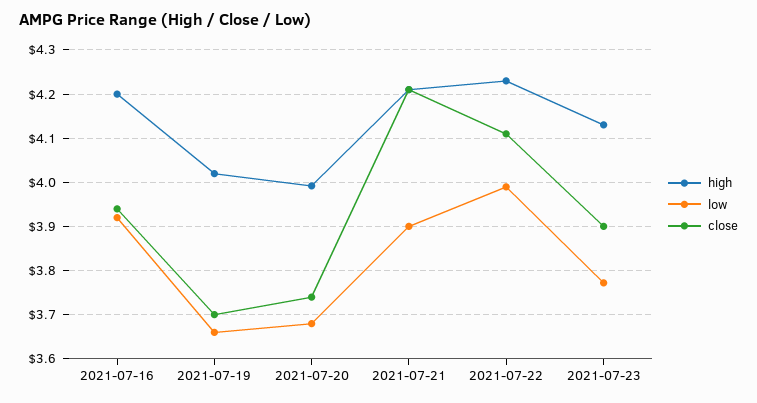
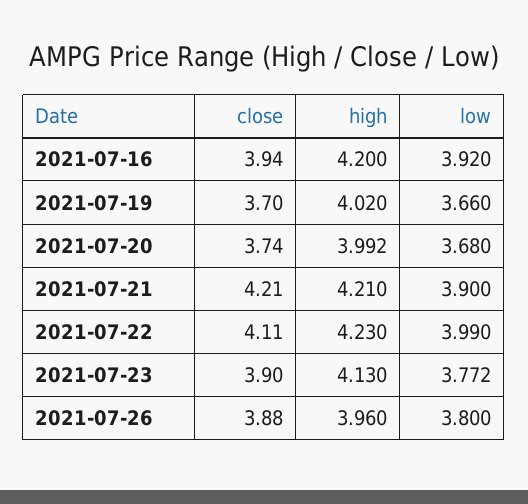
close, 2021-07-26: none -> 3.88
high, 2021-07-26: none -> 3.96
low, 2021-07-26: none -> 3.8

